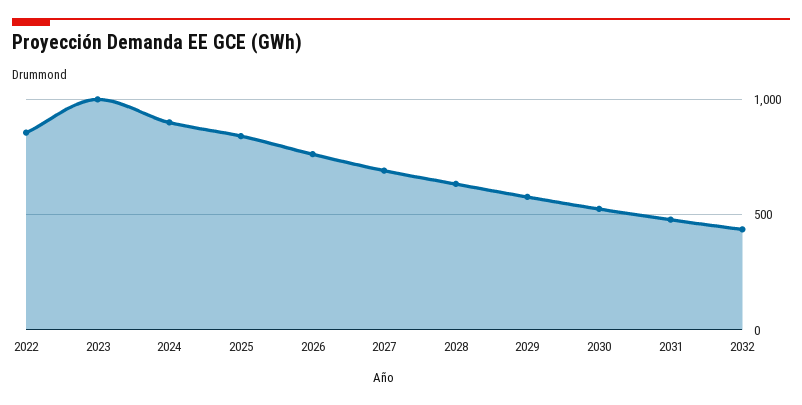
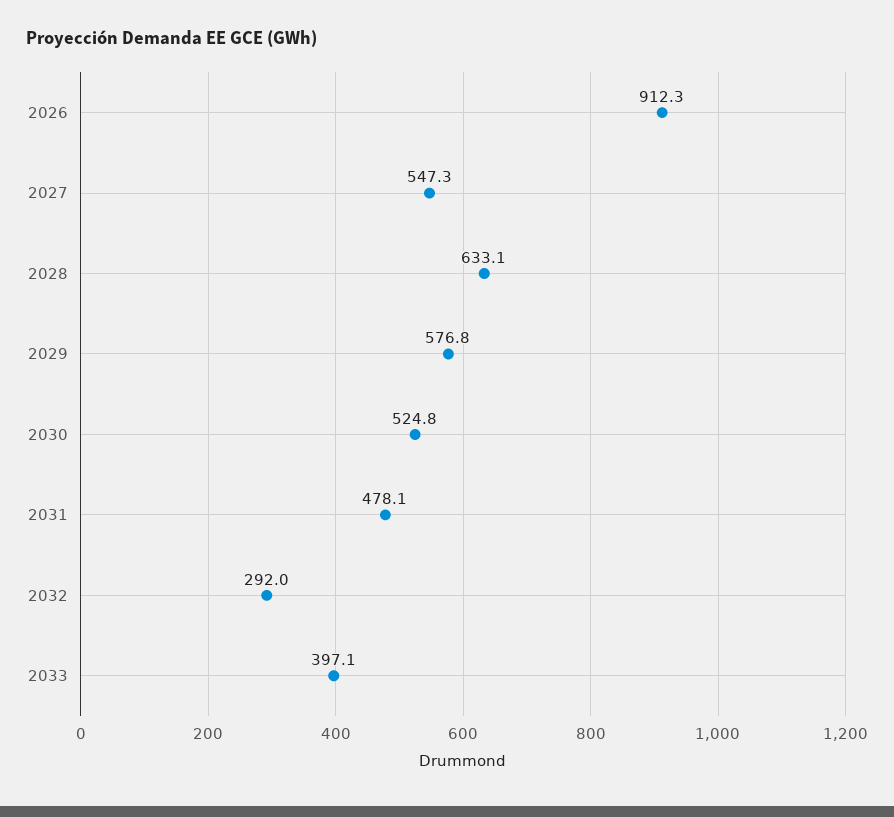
2022: 850 -> none
2023: 1000 -> none
2024: 900 -> none
2025: 850 -> none
2026: 750 -> 912.3
2027: 700 -> 547.3
2032: 450 -> 292
2033: none -> 397.1

